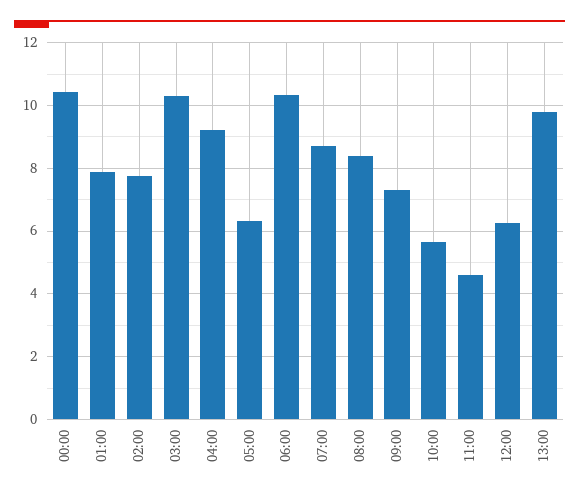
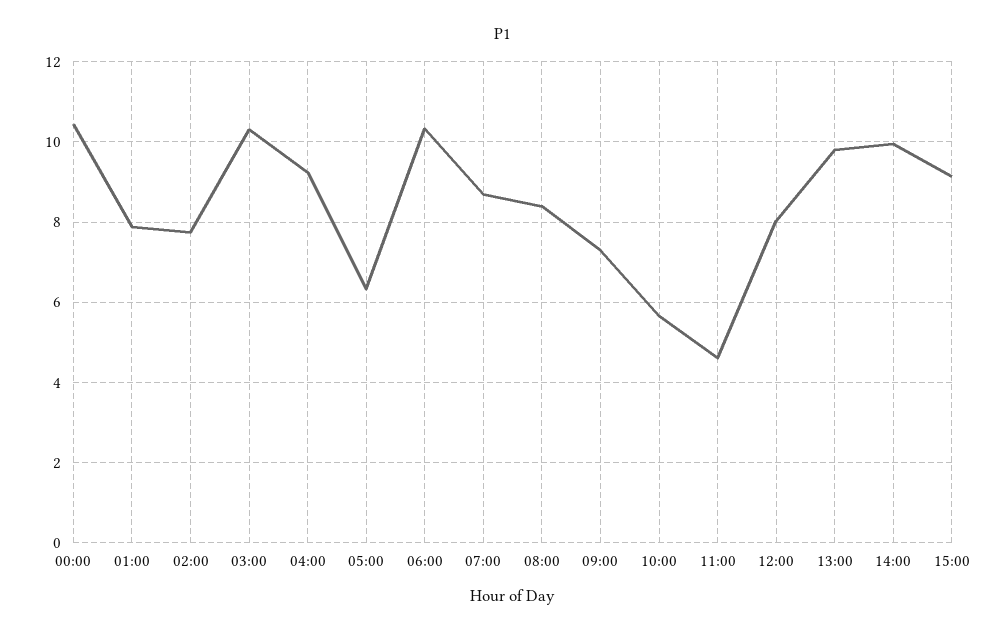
12:00: 6.2 -> 8
14:00: none -> 10
15:00: none -> 9.2

